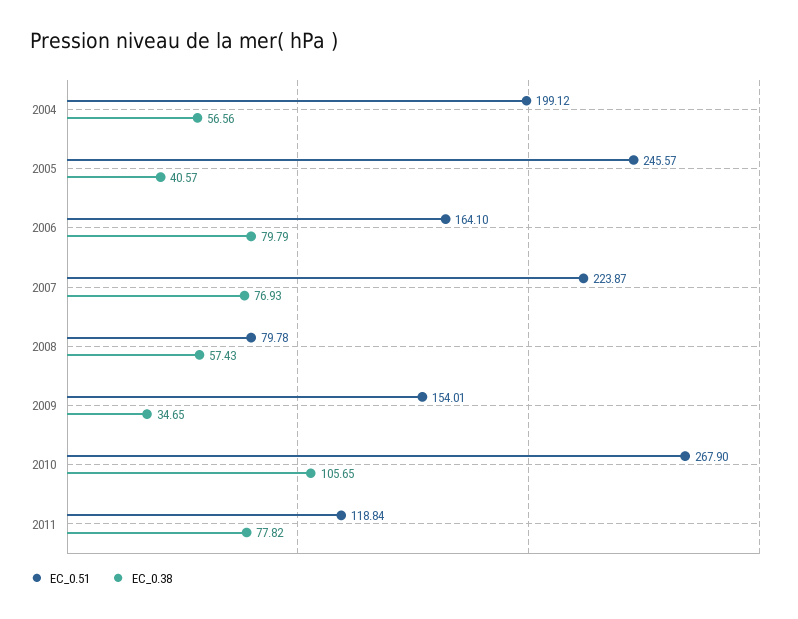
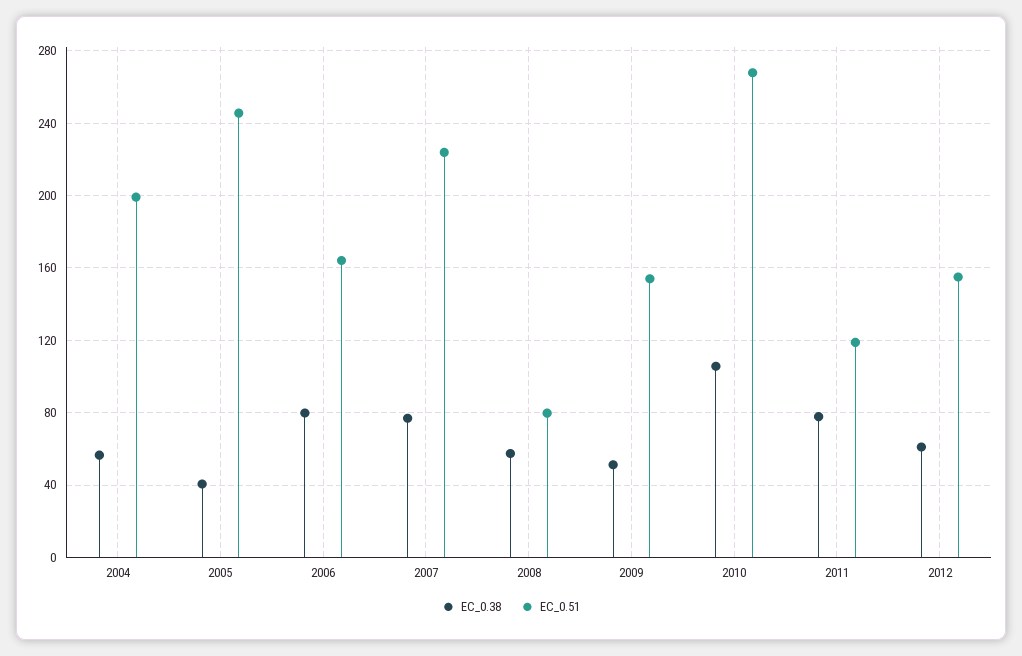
EC_0.38, 2009: 34.65 -> 50
EC_0.38, 2012: none -> 60
EC_0.51, 2012: none -> 155

